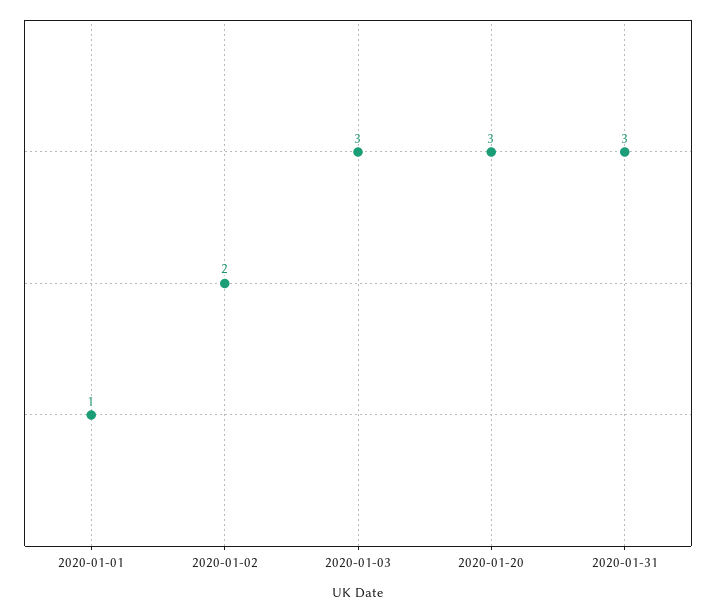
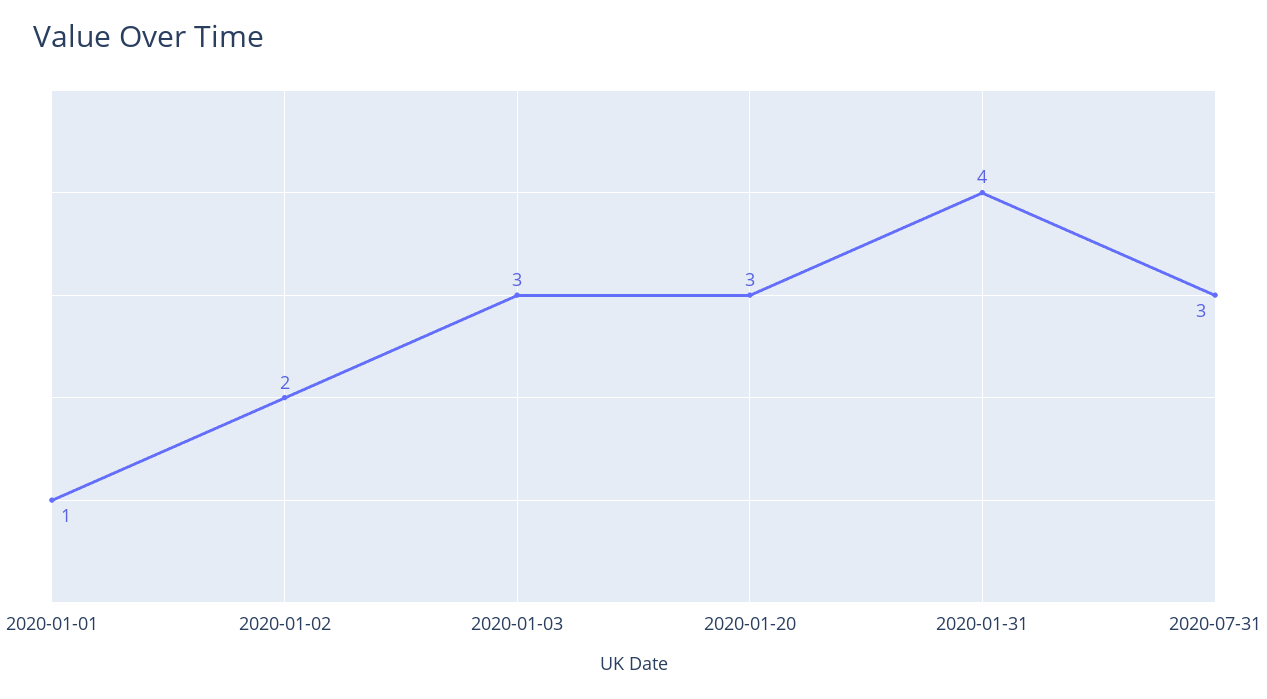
2020-01-31: 3 -> 4
2020-07-31: none -> 3

